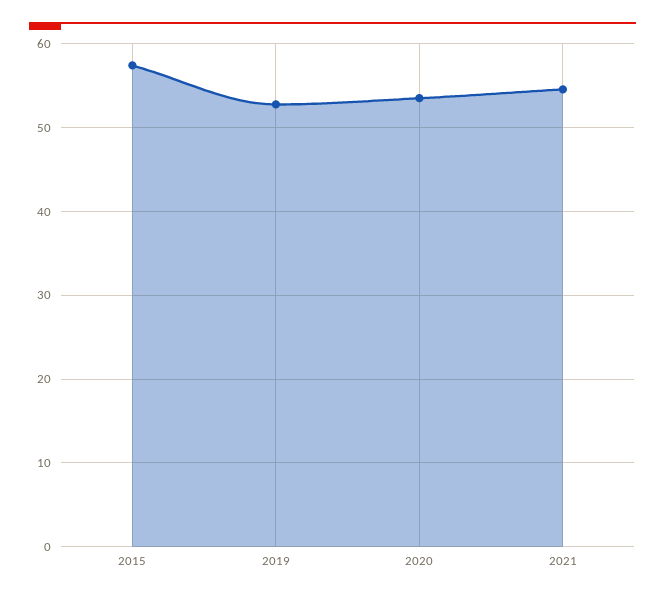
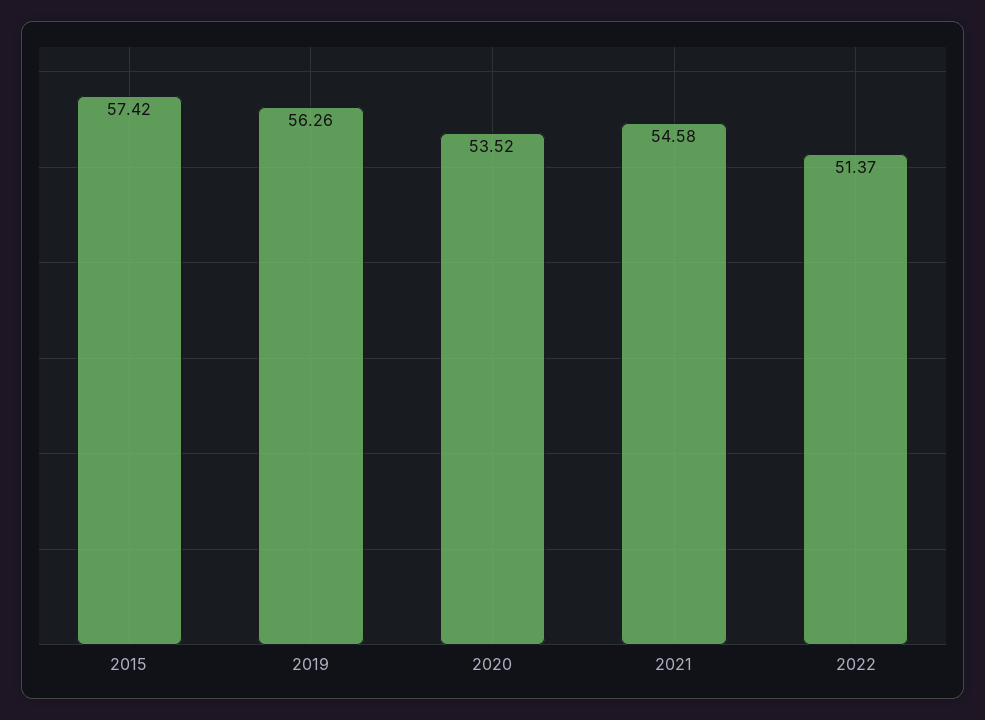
2019: 53 -> 56.26
2022: none -> 51.37

